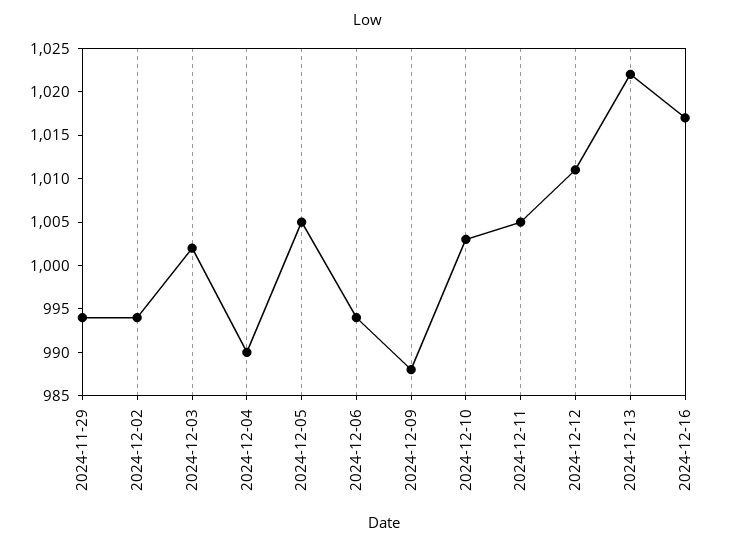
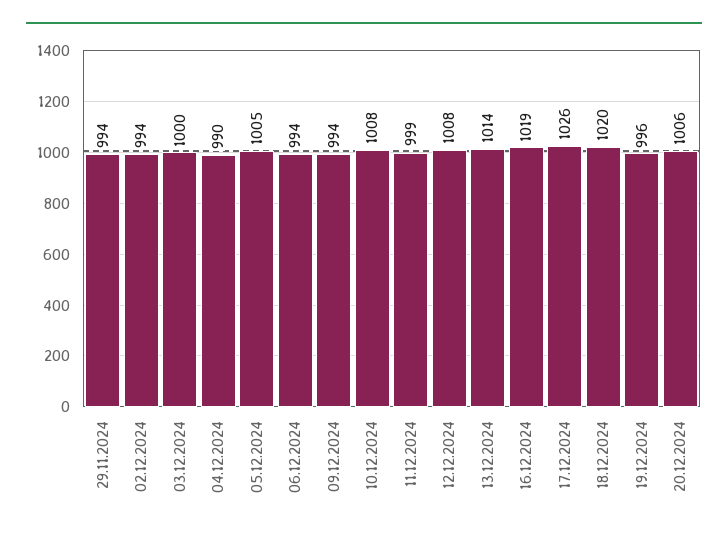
2024-12-03: 1002 -> 1000
2024-12-09: 988 -> 994
2024-12-10: 1003 -> 1008
2024-12-11: 1005 -> 999
2024-12-12: 1011 -> 1008
2024-12-13: 1022 -> 1014
2024-12-16: 1017 -> 1019
17.12.2024: none -> 1026
18.12.2024: none -> 1020
19.12.2024: none -> 996
20.12.2024: none -> 1006

